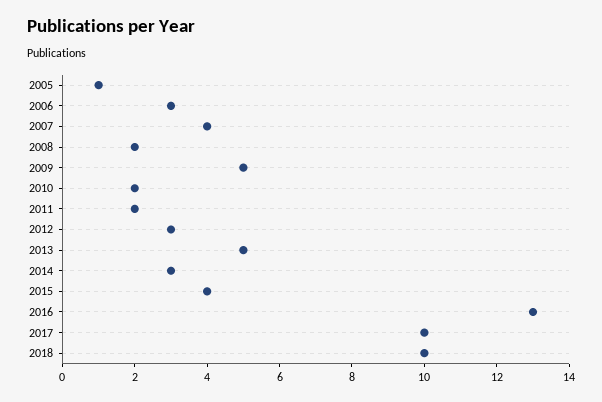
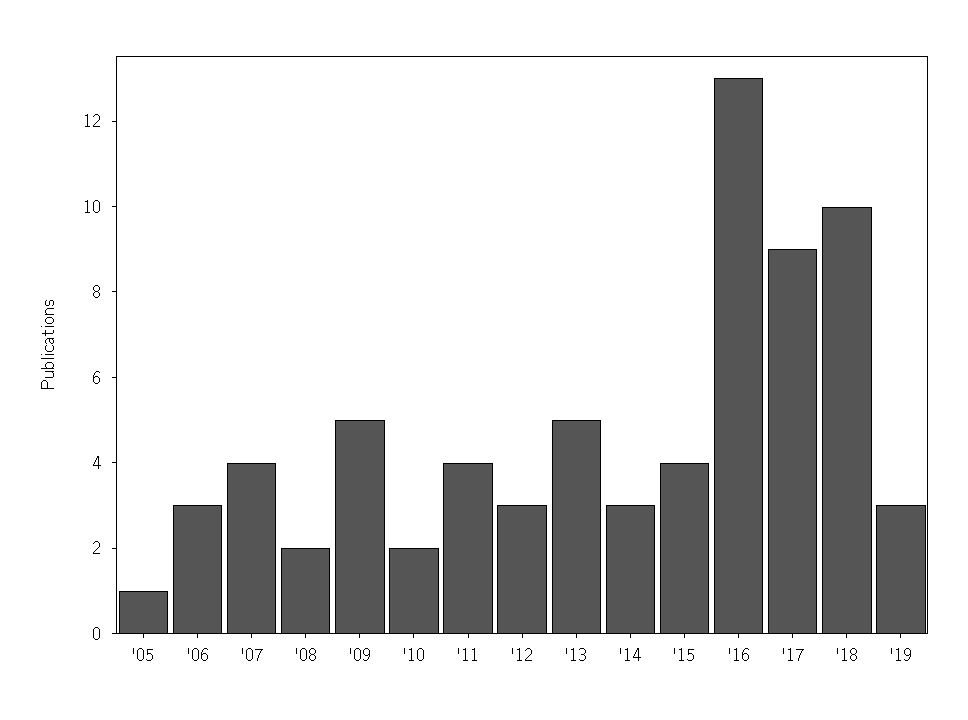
2011: 2 -> 4
2017: 10 -> 9
'19: none -> 3

